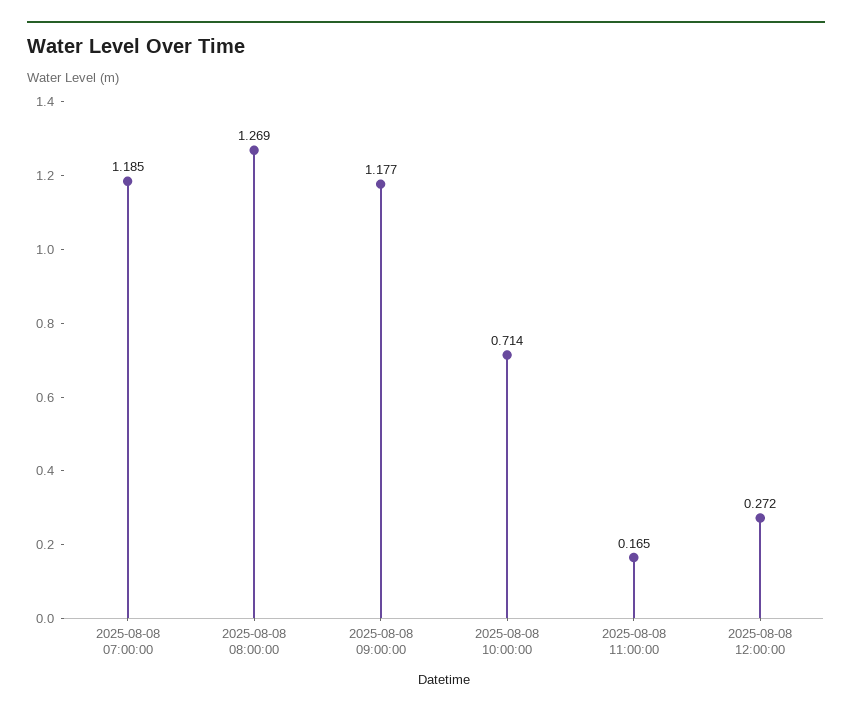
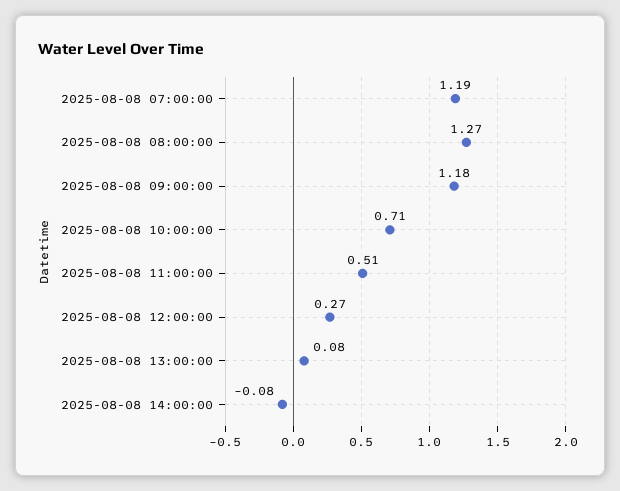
2025-08-08 11:00:00: 0.165 -> 0.51
2025-08-08 13:00:00: none -> 0.08
2025-08-08 14:00:00: none -> -0.08

